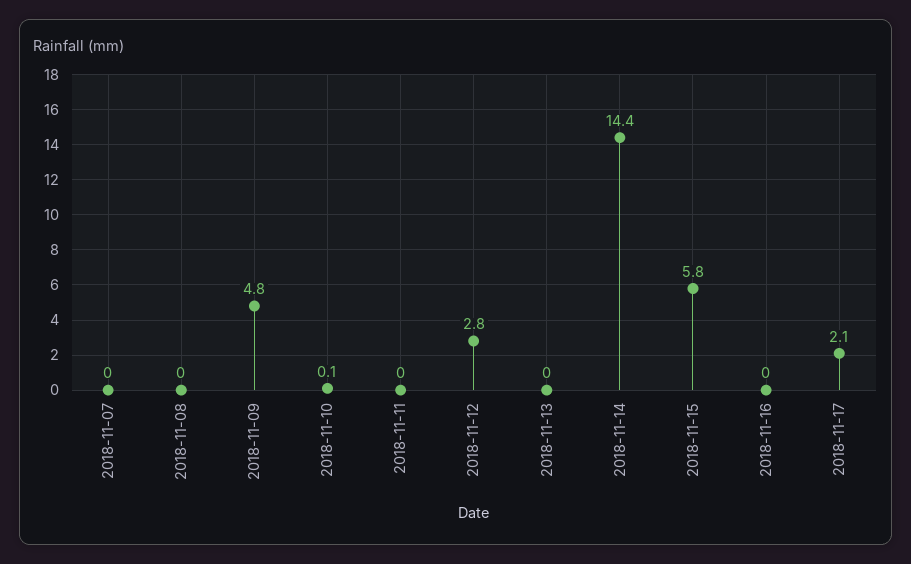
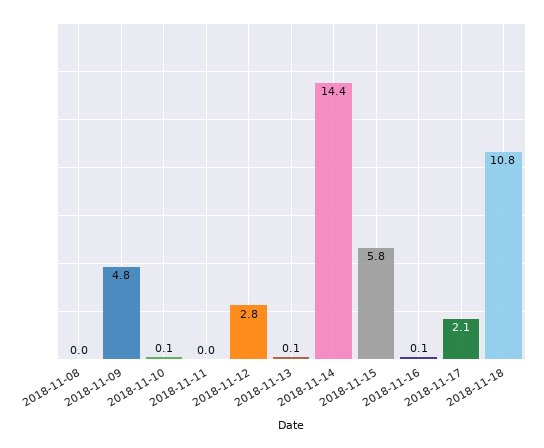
2018-11-07: 0 -> none
2018-11-13: 0 -> 0.1
2018-11-16: 0 -> 0.1
2018-11-18: none -> 10.8

